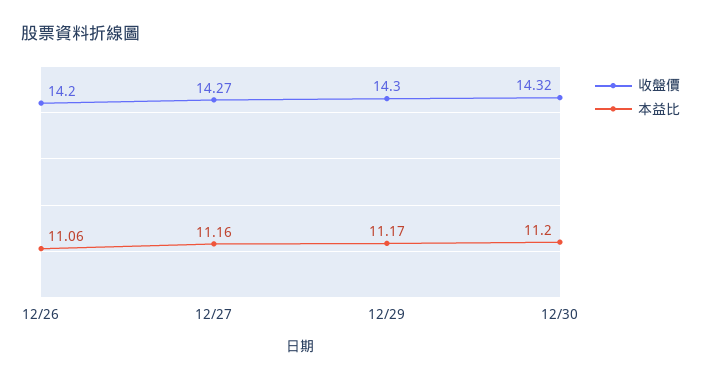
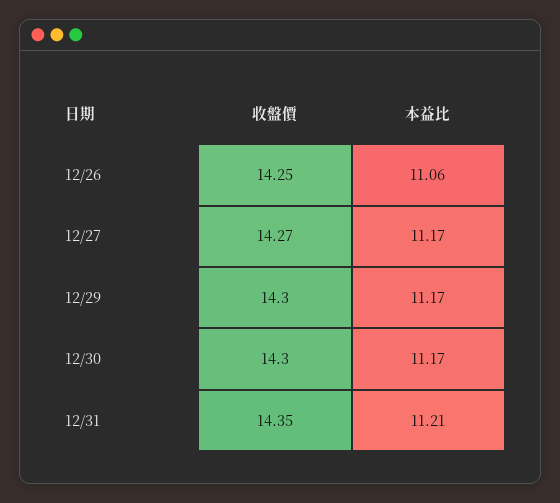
收盤價, 12/26: 14.2 -> 14.25
本益比, 12/27: 11.16 -> 11.17
收盤價, 12/30: 14.32 -> 14.3
本益比, 12/30: 11.2 -> 11.17
收盤價, 12/31: none -> 14.35
本益比, 12/31: none -> 11.21

